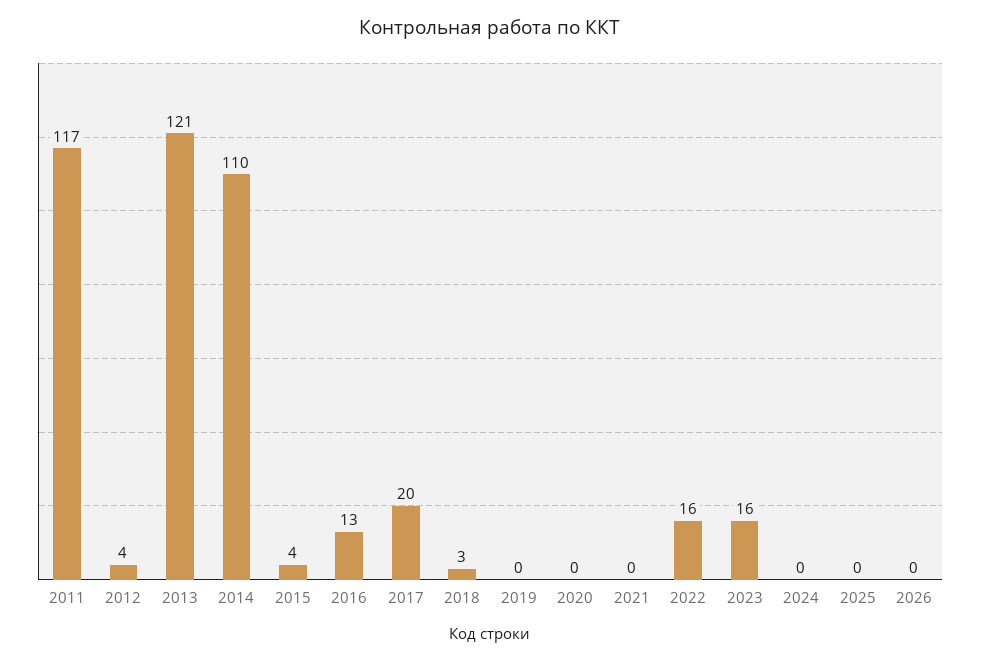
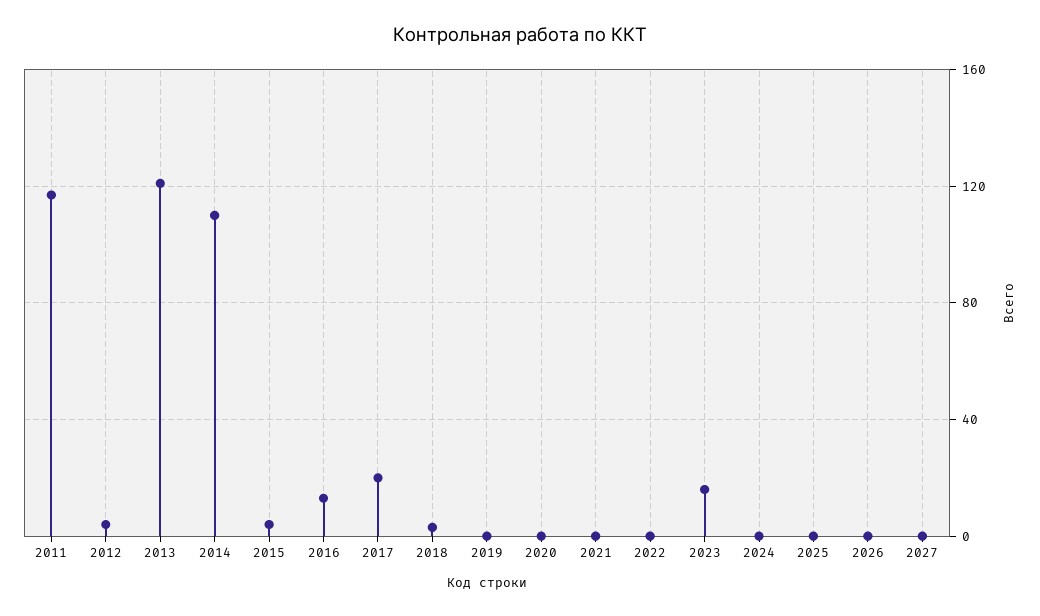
2022: 16 -> 0
2027: none -> 0

